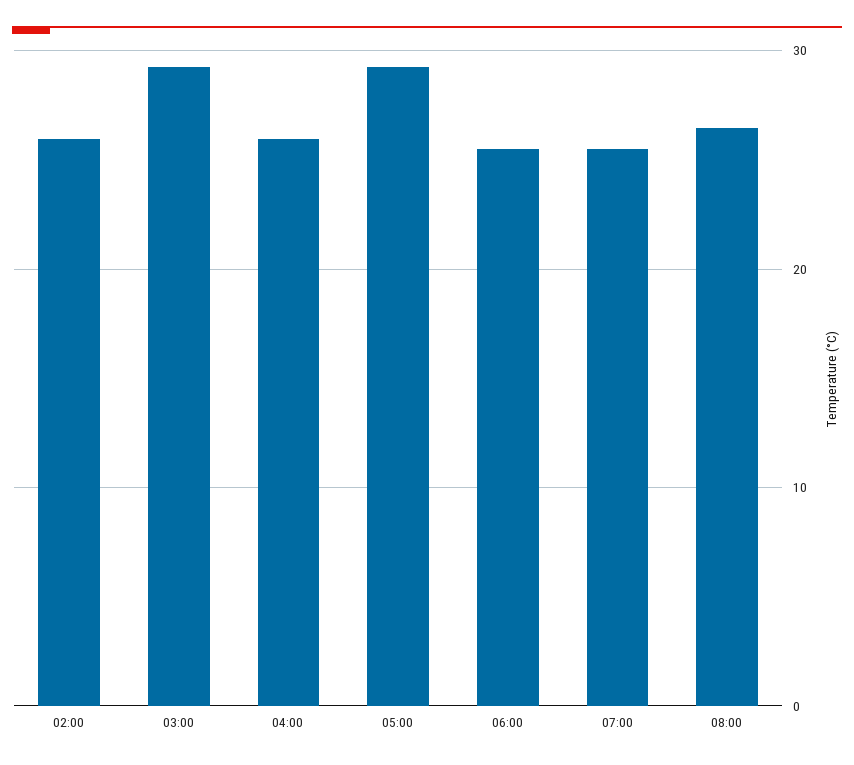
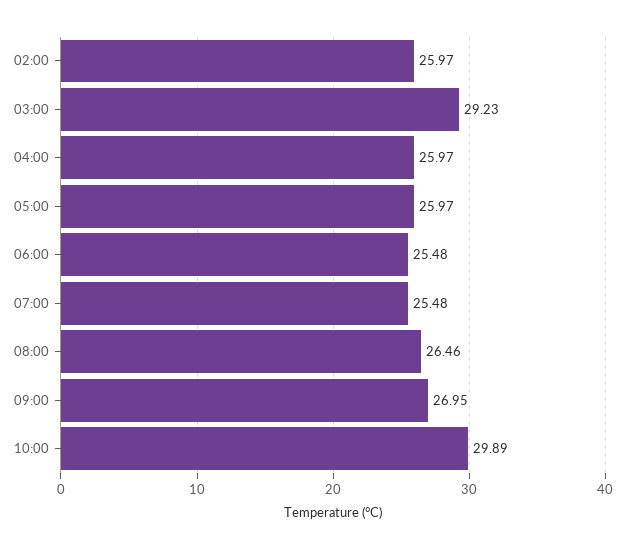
05:00: 29 -> 25.97
09:00: none -> 26.95
10:00: none -> 29.89

